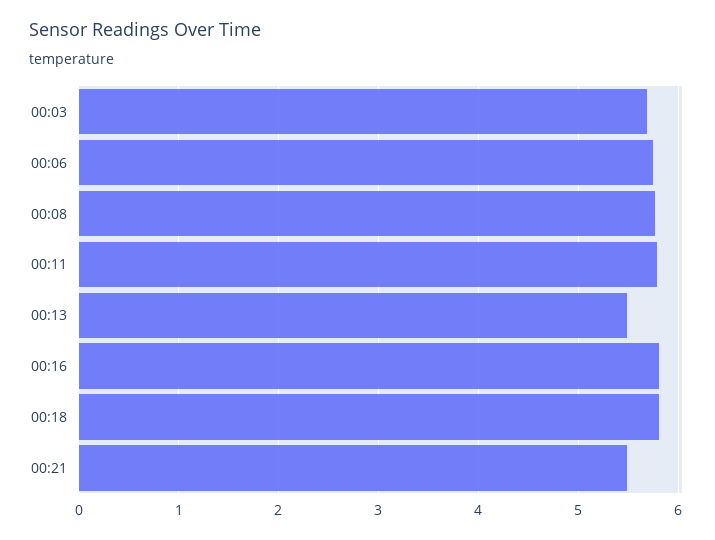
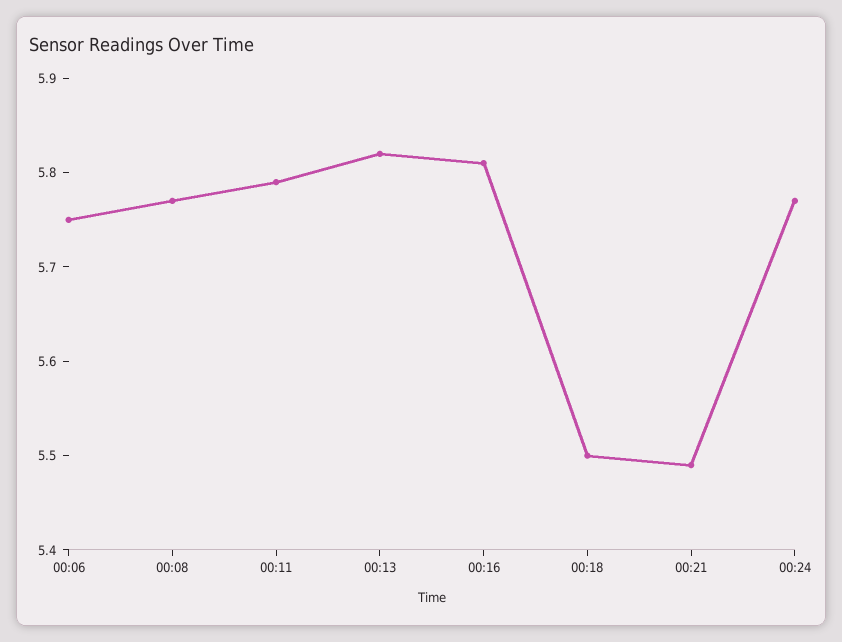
00:03: 5.7 -> none
00:13: 5.5 -> 5.82
00:18: 5.8 -> 5.5
00:24: none -> 5.77

